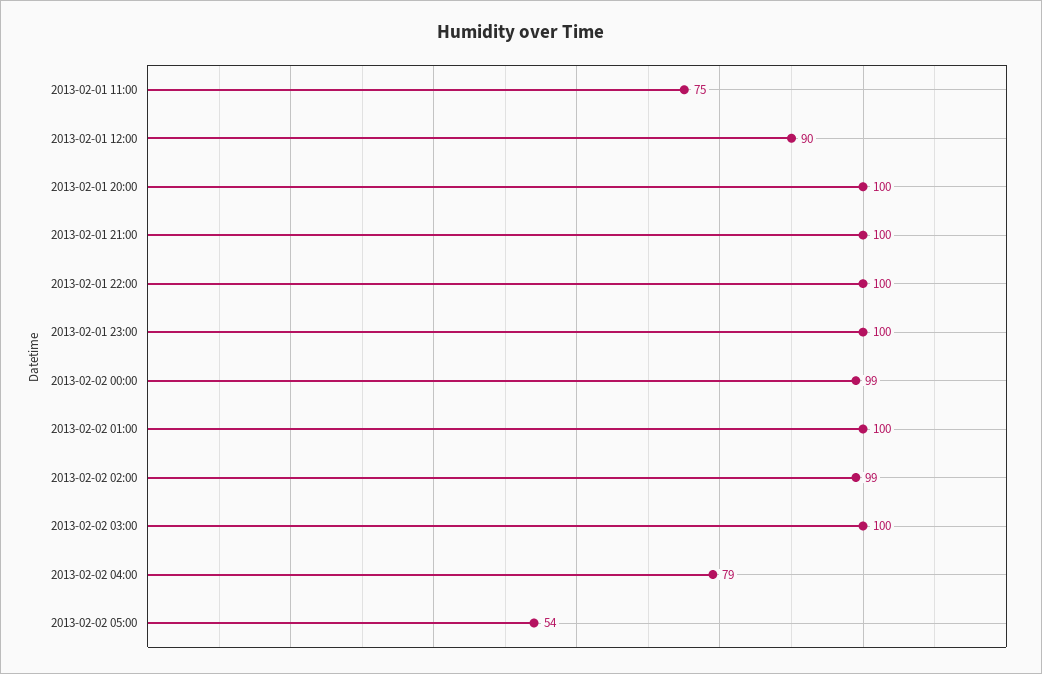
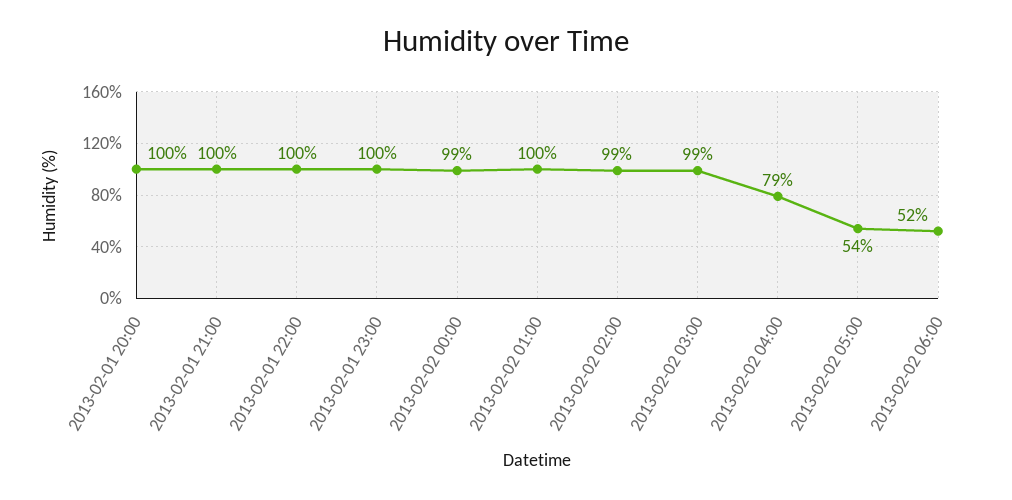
2013-02-01 11:00: 75 -> none
2013-02-01 12:00: 90 -> none
2013-02-02 03:00: 100 -> 99
2013-02-02 06:00: none -> 52

